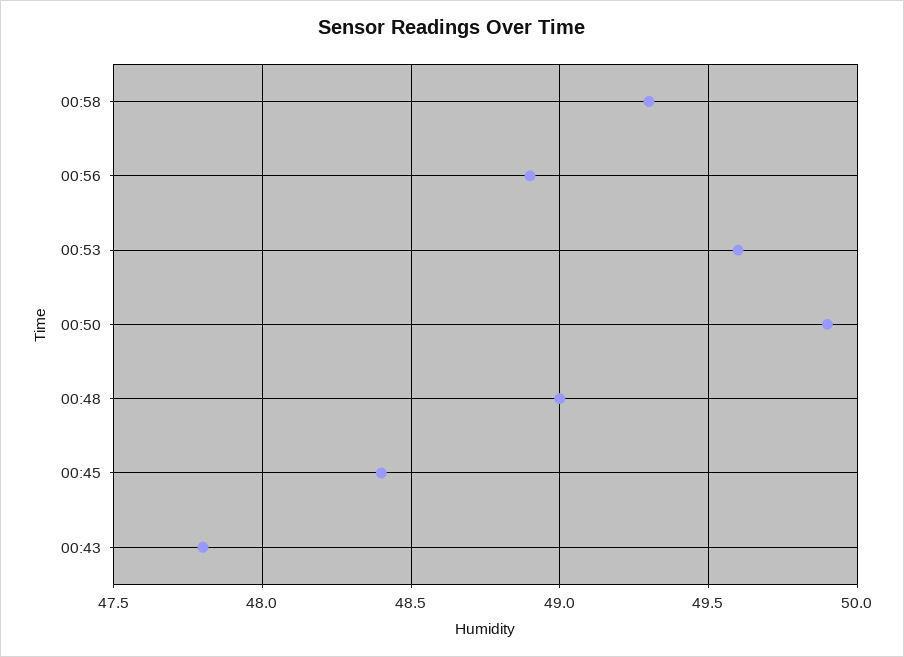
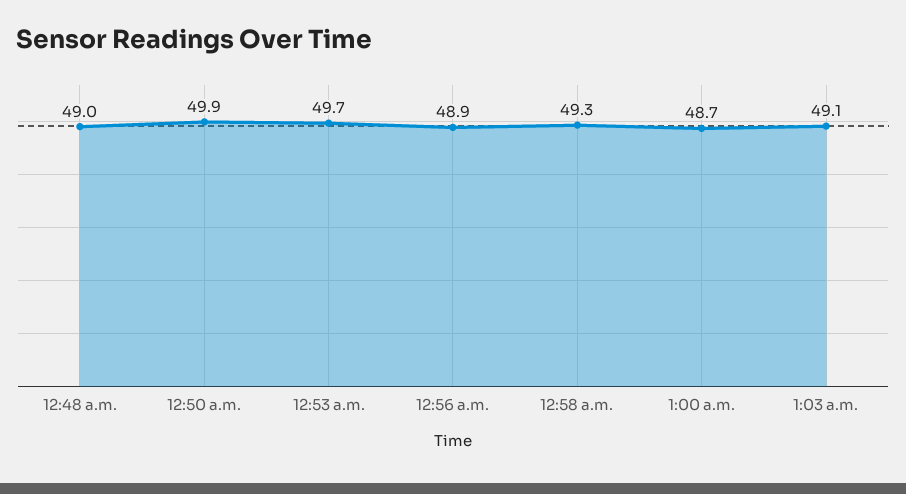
00:53: 49.6 -> 49.7
00:45: 48.4 -> none
00:43: 47.8 -> none
1:00 a.m.: none -> 48.7
1:03 a.m.: none -> 49.1

